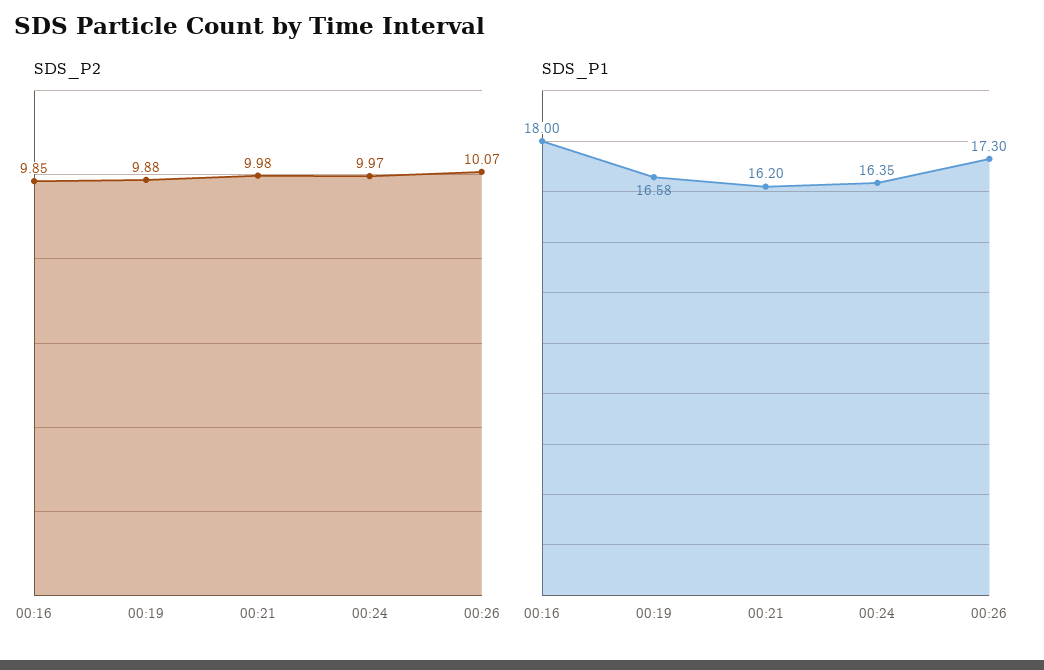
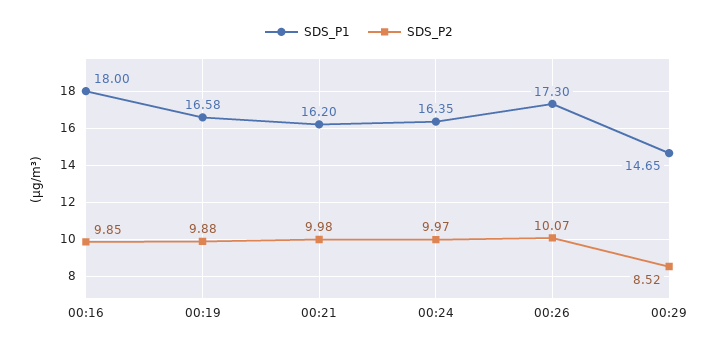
SDS_P1, 00:29: none -> 14.65
SDS_P2, 00:29: none -> 8.52

